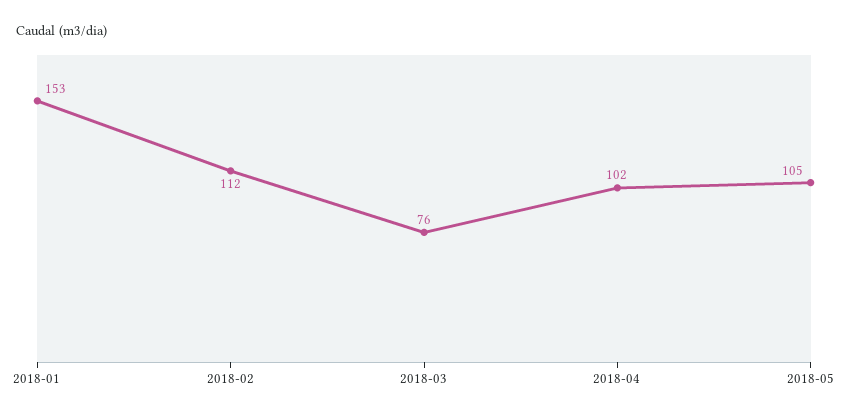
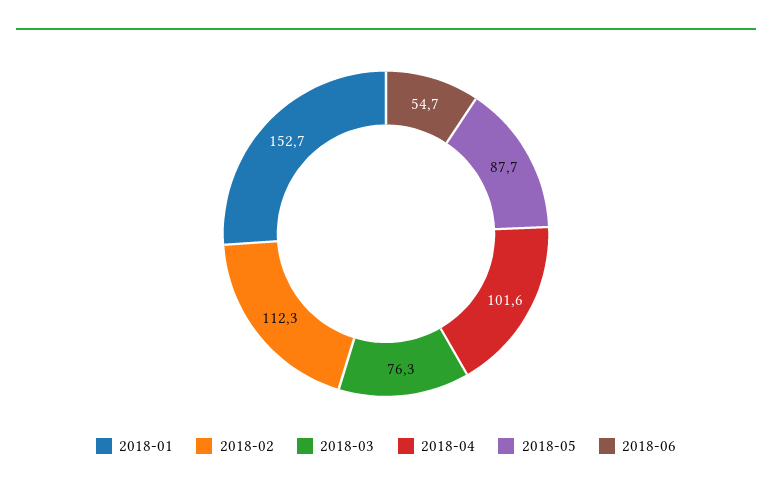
2018-05: 105 -> 87.7
2018-06: none -> 54.7

